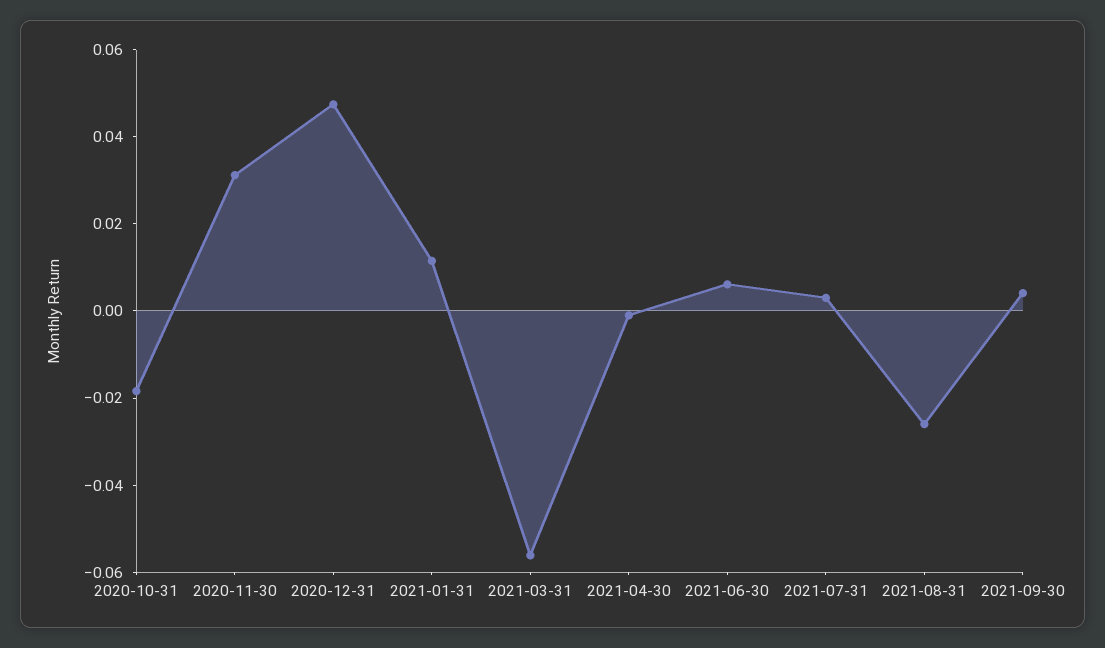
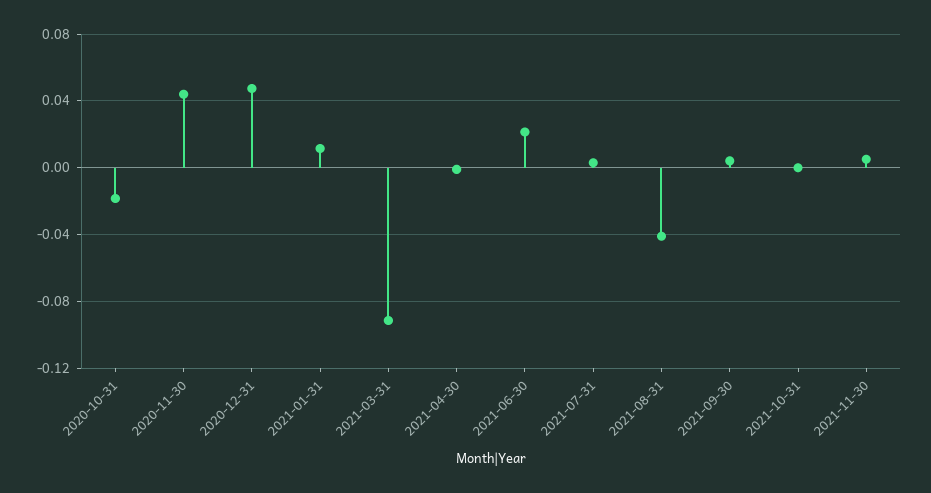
2020-11-30: 0.03 -> 0.045
2021-03-31: -0.055 -> -0.09
2021-06-30: 0.005 -> 0.02
2021-08-31: -0.025 -> -0.04
2021-10-31: none -> 0
2021-11-30: none -> 0.005

